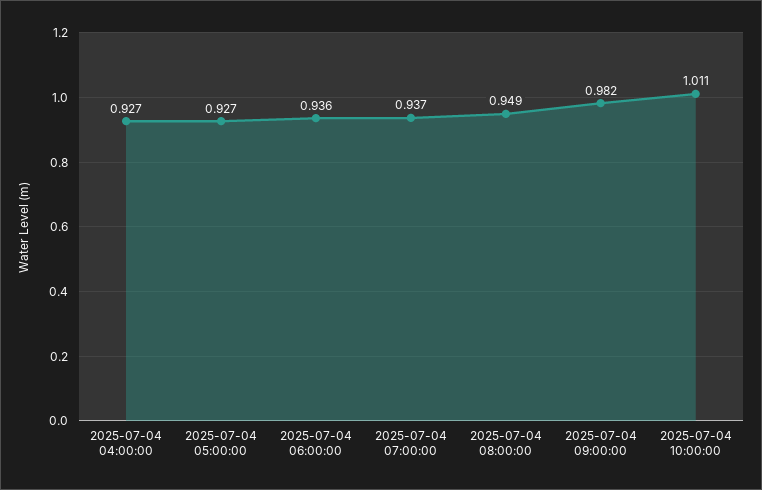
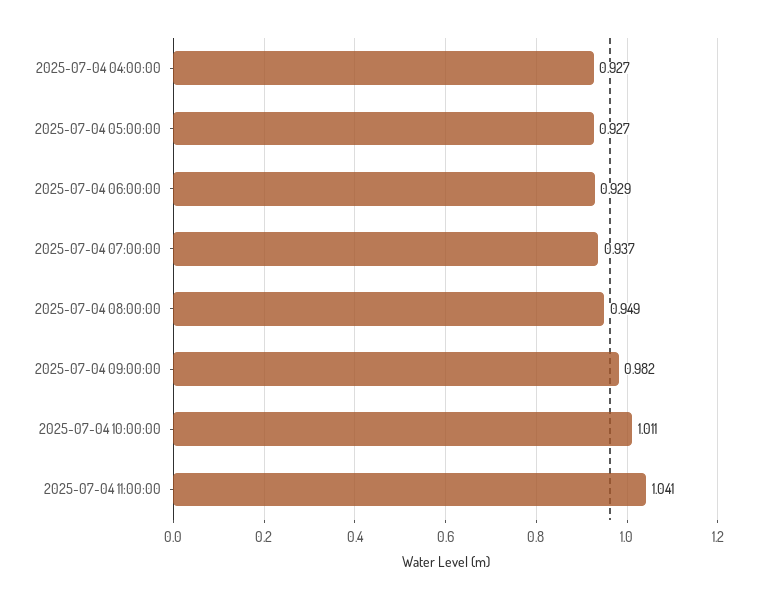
2025-07-04 06:00:00: 0.936 -> 0.929
2025-07-04 11:00:00: none -> 1.041

